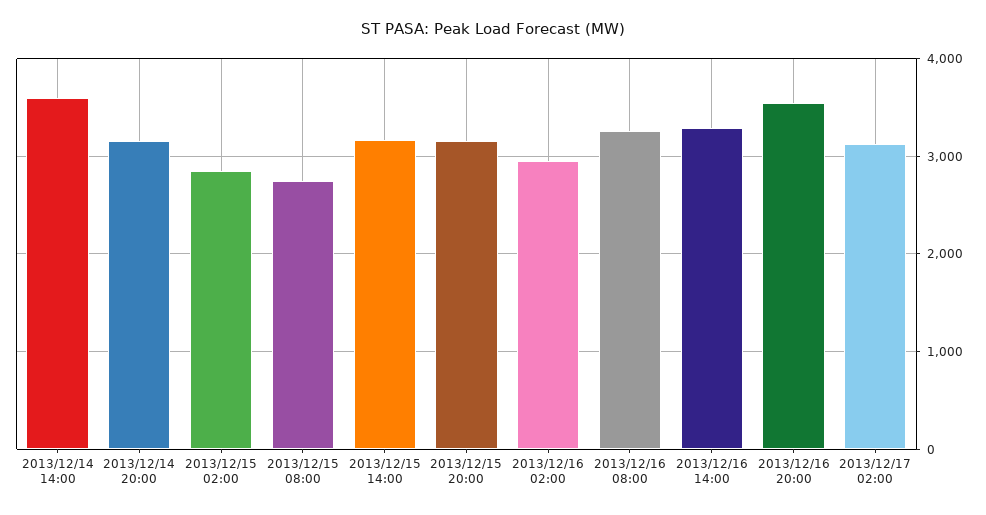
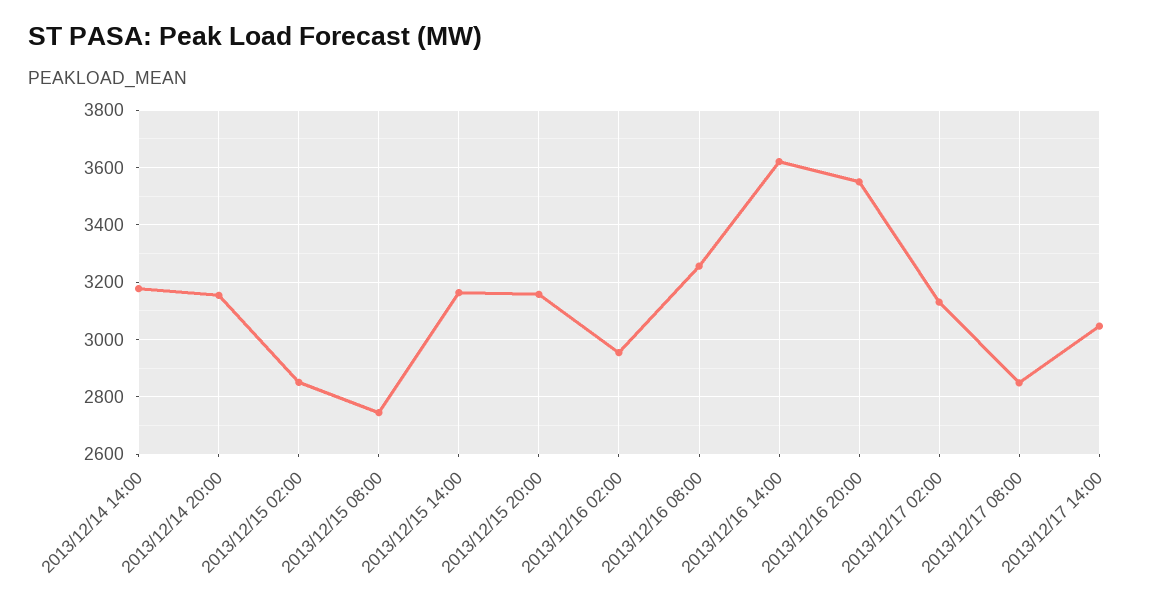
2013/12/14 14:00: 3600 -> 3175
2013/12/16 14:00: 3300 -> 3625
2013/12/17 08:00: none -> 2850
2013/12/17 14:00: none -> 3050

